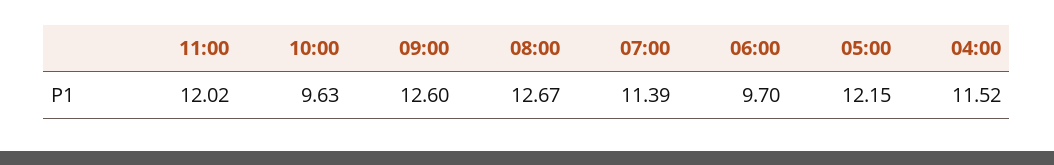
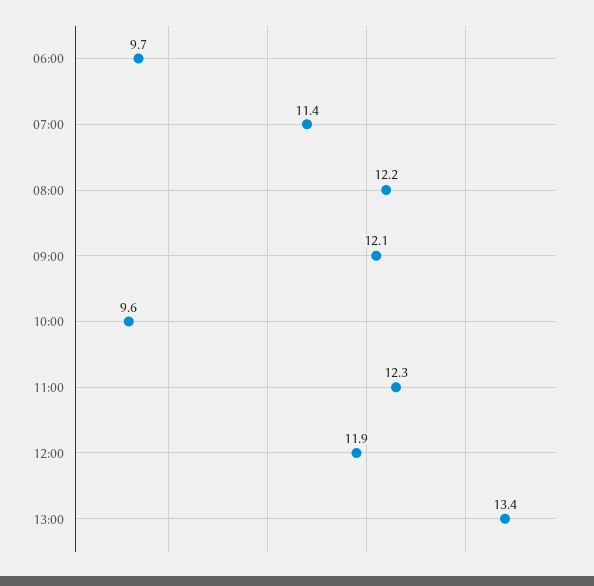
11:00: 12.02 -> 12.3
09:00: 12.6 -> 12.1
08:00: 12.67 -> 12.2
05:00: 12.15 -> none
04:00: 11.52 -> none
12:00: none -> 11.9
13:00: none -> 13.4

